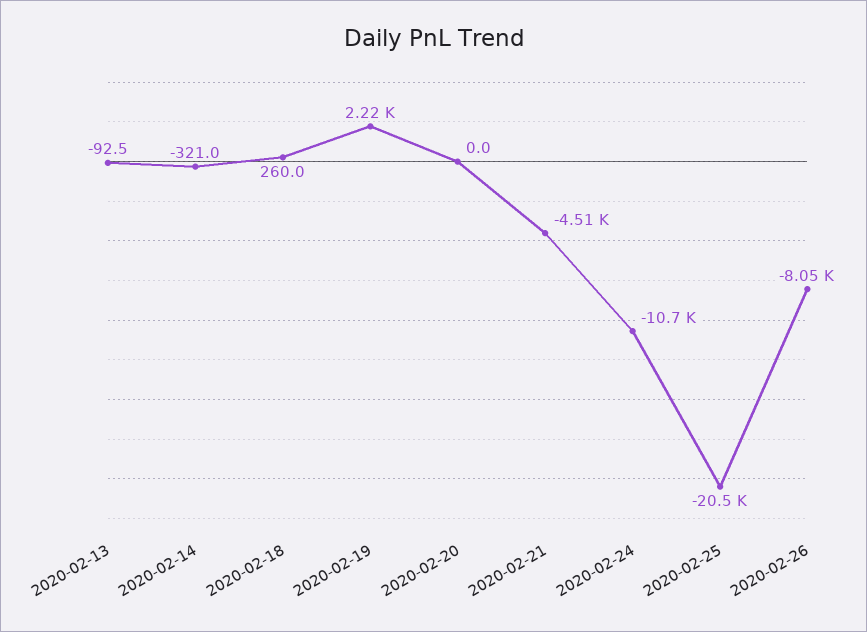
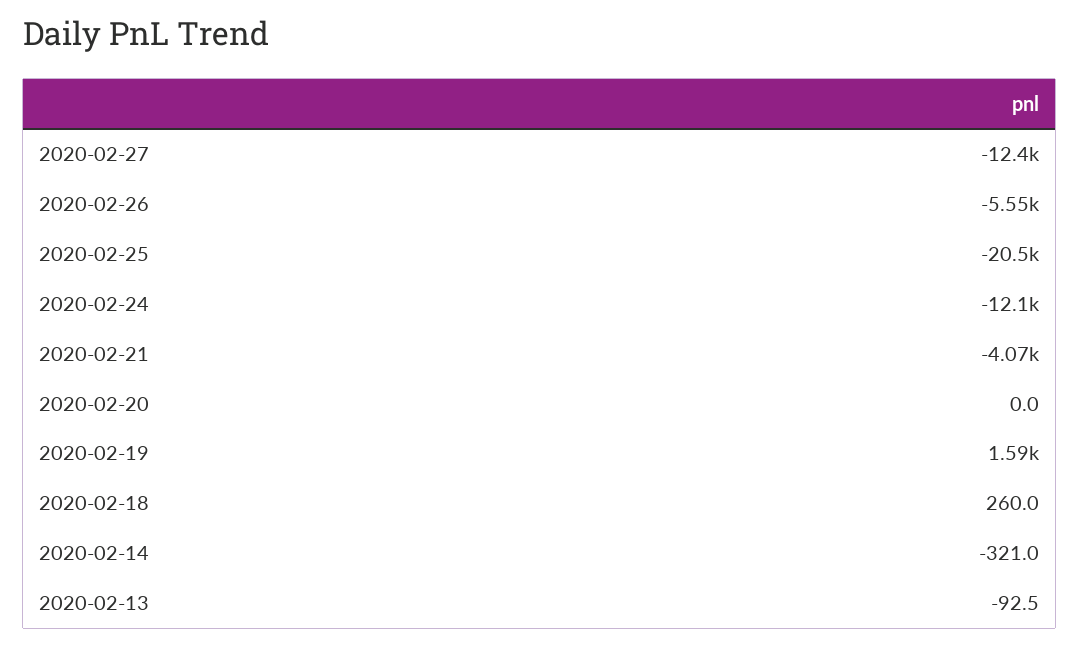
2020-02-19: 2220 -> 1590
2020-02-21: -4510 -> -4070
2020-02-24: -10700 -> -12100
2020-02-26: -8050 -> -5550
2020-02-27: none -> -12400

